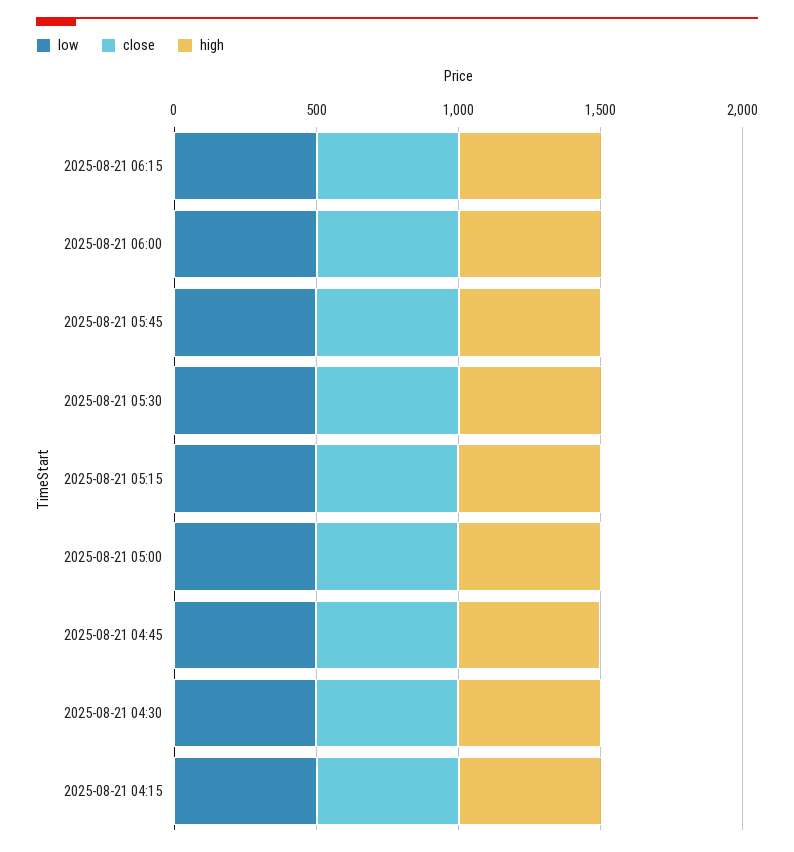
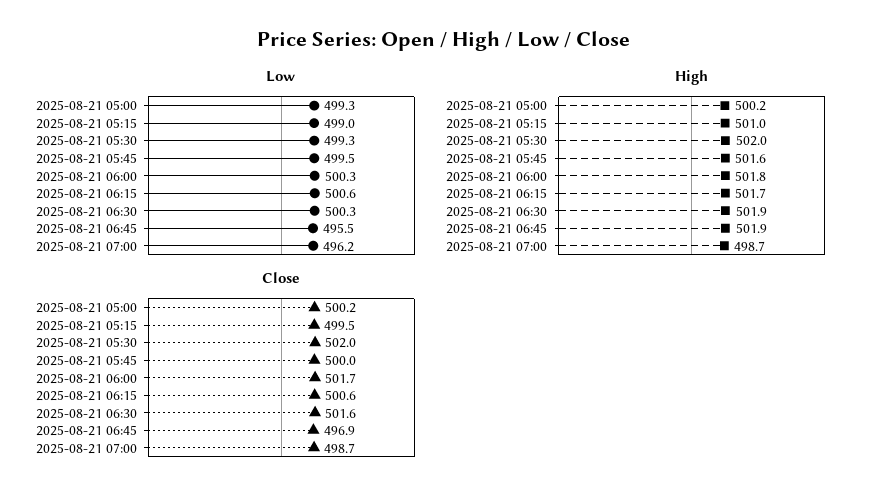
low, 2025-08-21 04:45: 500 -> none
close, 2025-08-21 04:45: 500 -> none
high, 2025-08-21 04:45: 500 -> none
low, 2025-08-21 04:30: 500 -> none
close, 2025-08-21 04:30: 500 -> none
high, 2025-08-21 04:30: 500 -> none
low, 2025-08-21 04:15: 500 -> none
close, 2025-08-21 04:15: 500 -> none
high, 2025-08-21 04:15: 500 -> none
low, 2025-08-21 06:30: none -> 500.3
low, 2025-08-21 06:45: none -> 495.5
low, 2025-08-21 07:00: none -> 496.2
high, 2025-08-21 06:30: none -> 501.9
high, 2025-08-21 06:45: none -> 501.9
high, 2025-08-21 07:00: none -> 498.7
close, 2025-08-21 06:30: none -> 501.6
close, 2025-08-21 06:45: none -> 496.9
close, 2025-08-21 07:00: none -> 498.7

